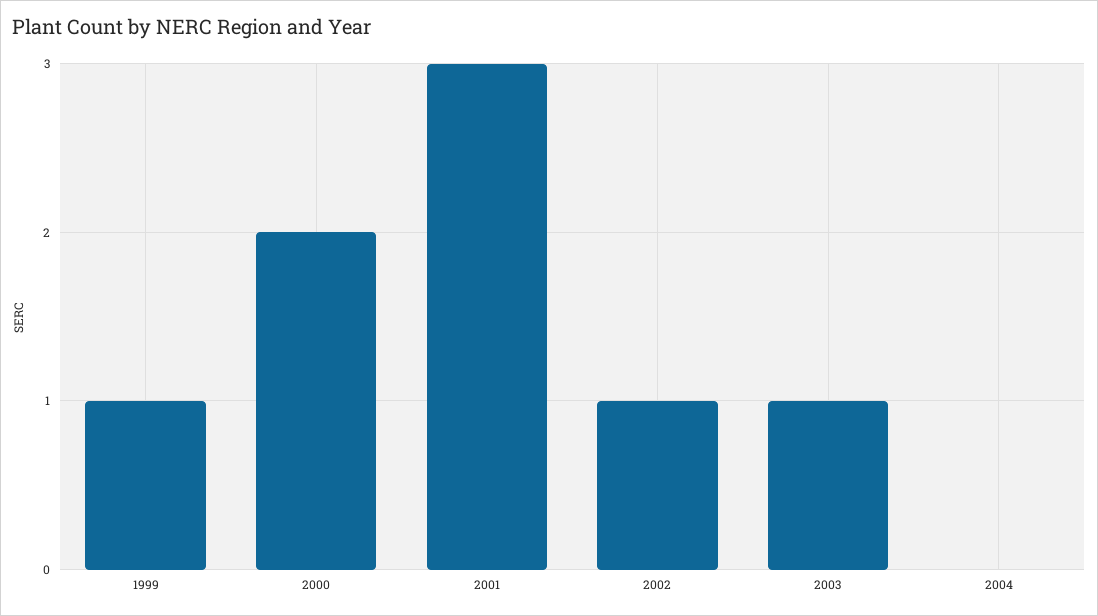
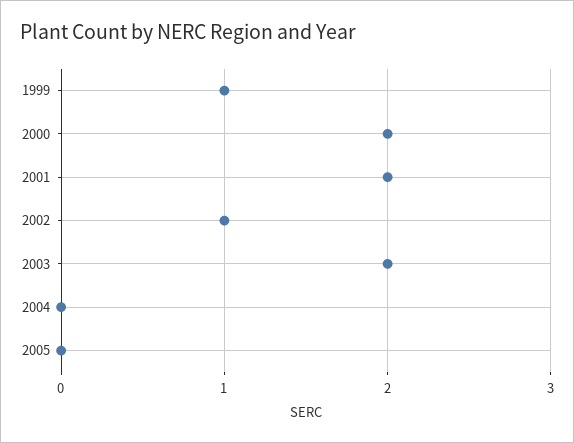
2001: 3 -> 2
2003: 1 -> 2
2005: none -> 0

